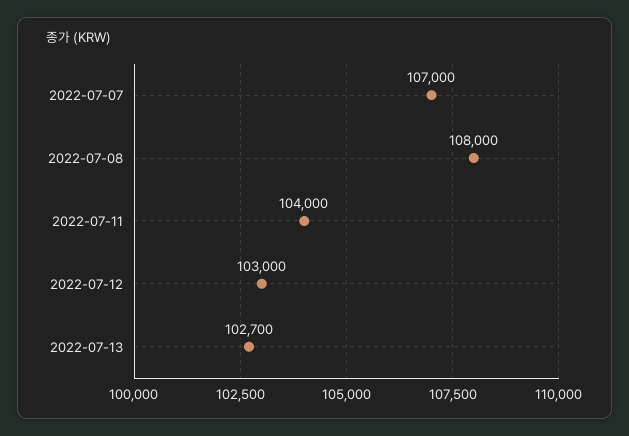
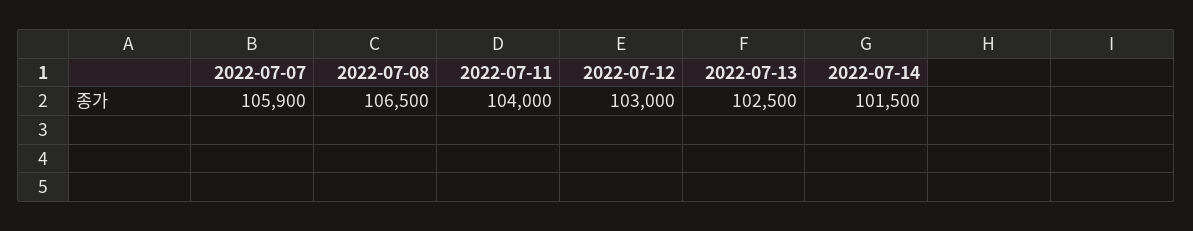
2022-07-07: 107000 -> 105900
2022-07-08: 108000 -> 106500
2022-07-13: 102700 -> 102500
2022-07-14: none -> 101500

